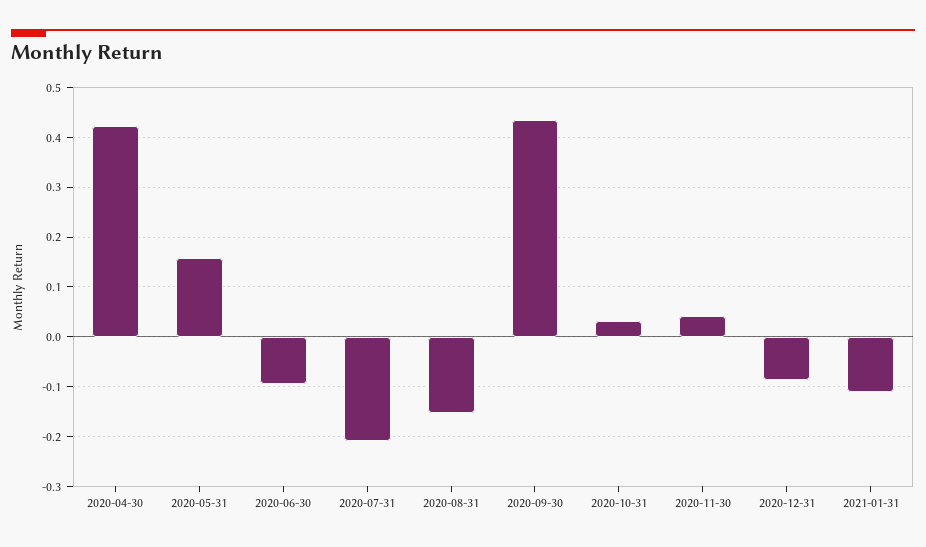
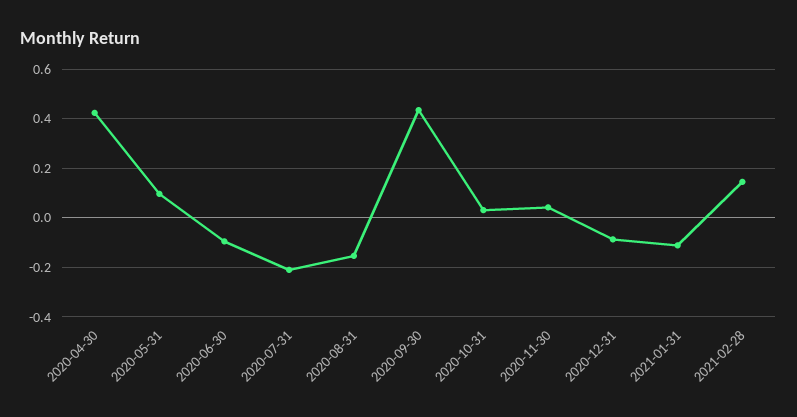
2020-05-31: 0.16 -> 0.1
2021-02-28: none -> 0.15

